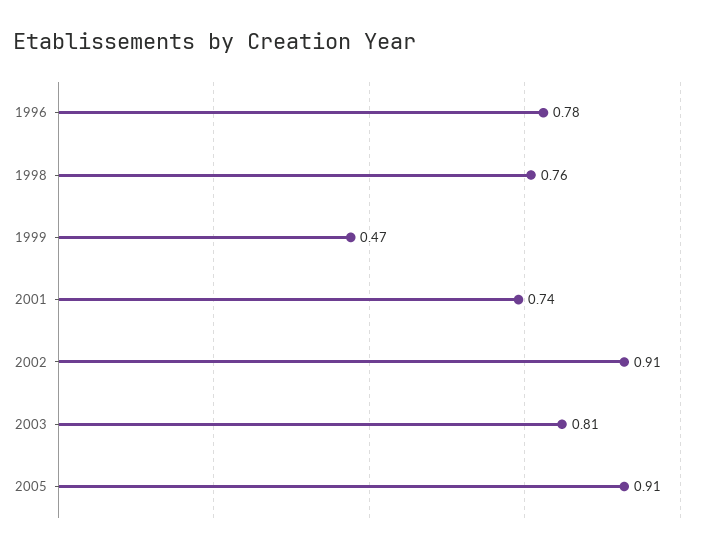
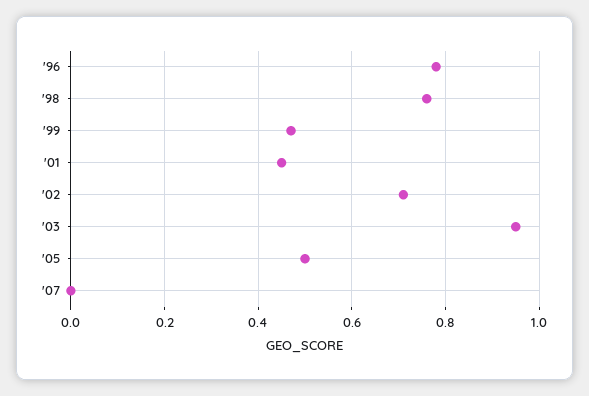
2001: 0.74 -> 0.45
2002: 0.91 -> 0.7
2003: 0.81 -> 0.95
2005: 0.91 -> 0.5
'07: none -> 0

